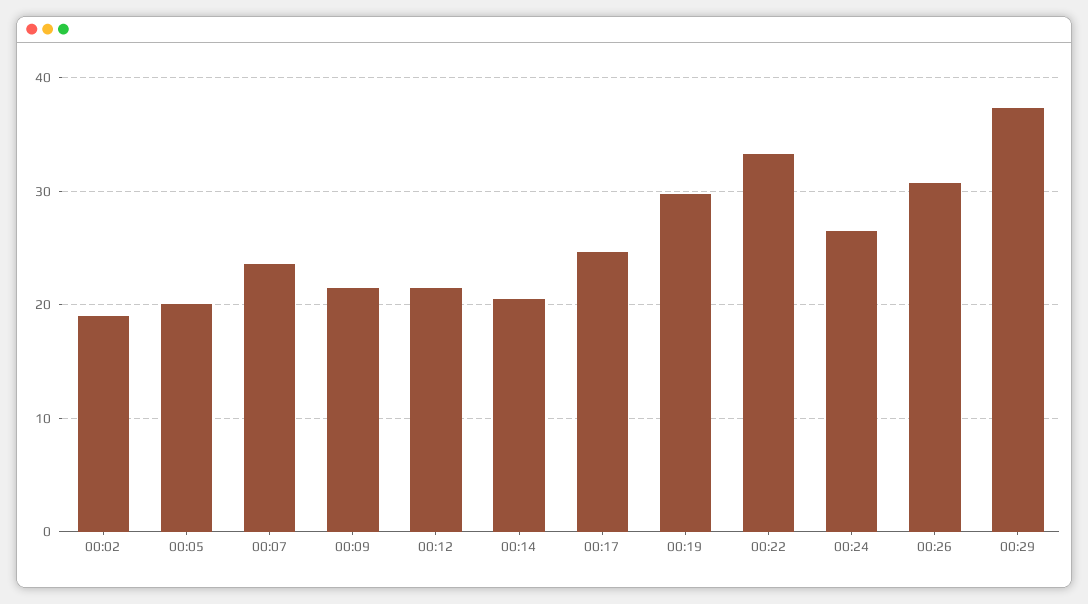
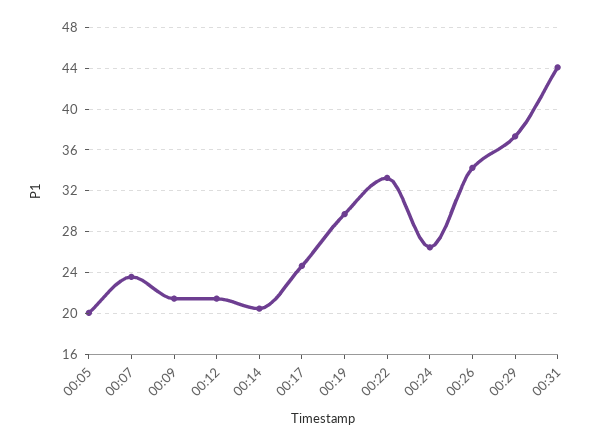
00:02: 19 -> none
00:26: 31 -> 34
00:31: none -> 44

